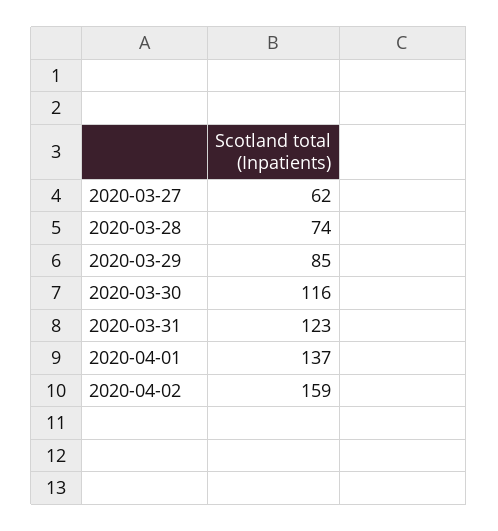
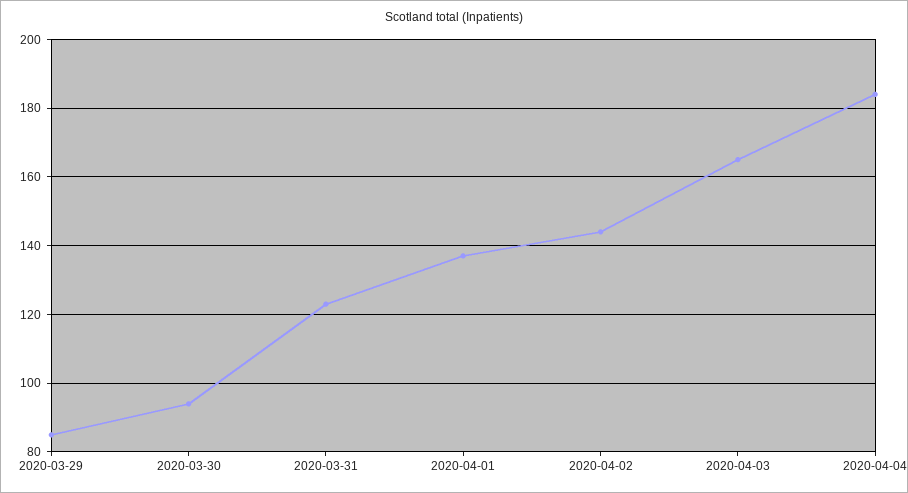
2020-03-27: 62 -> none
2020-03-28: 74 -> none
2020-03-30: 116 -> 95
2020-04-02: 159 -> 145
2020-04-03: none -> 165
2020-04-04: none -> 185

